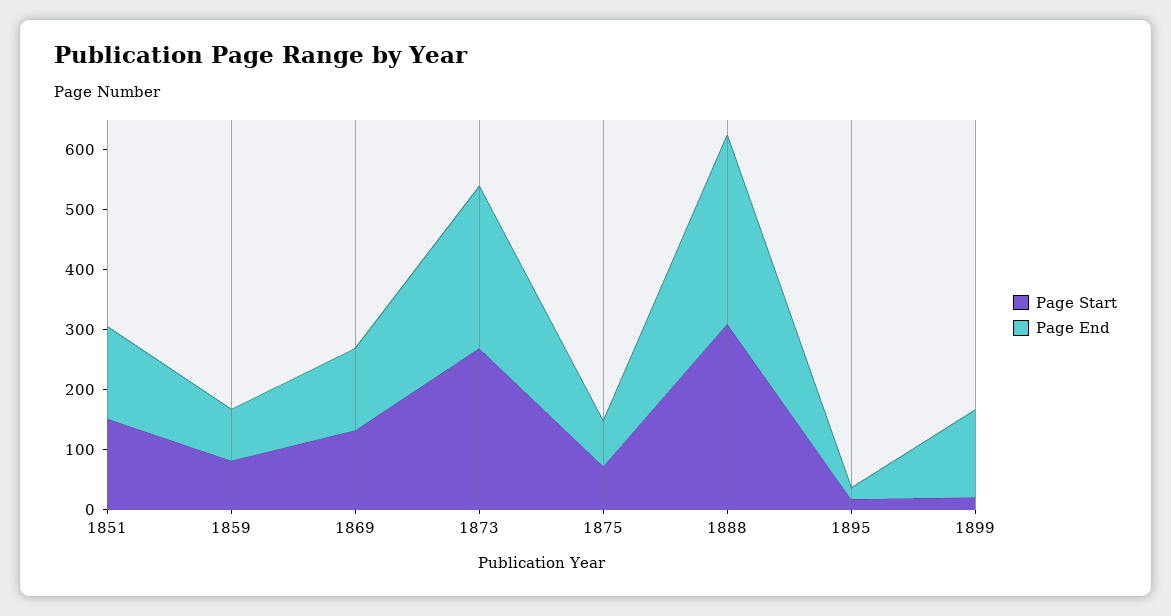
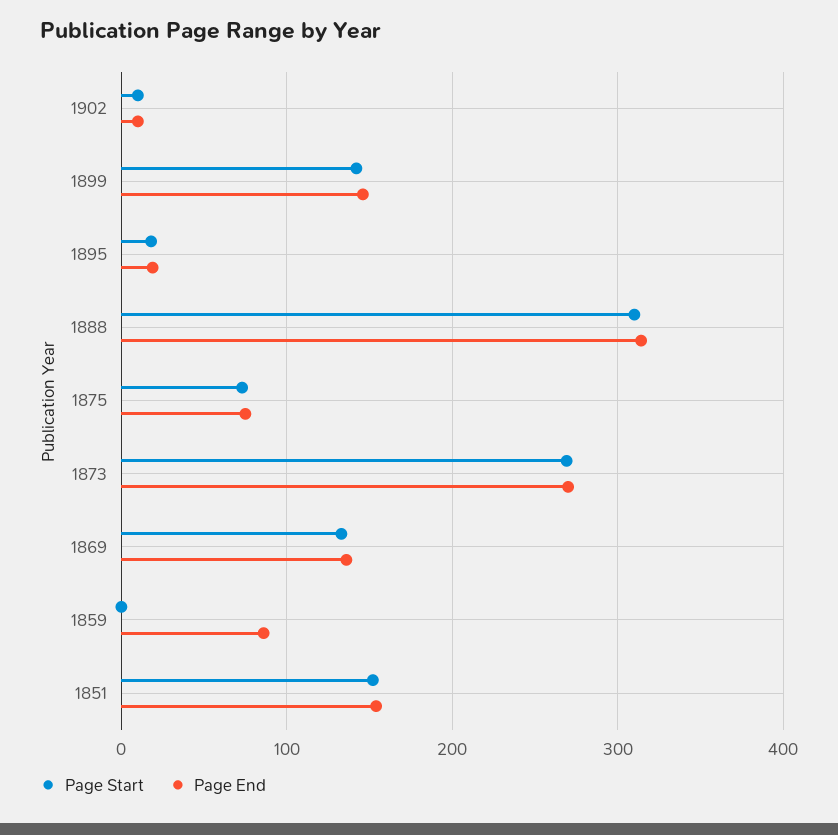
Page Start, 1859: 80 -> 0
Page Start, 1899: 20 -> 140
Page Start, 1902: none -> 10
Page End, 1902: none -> 10

